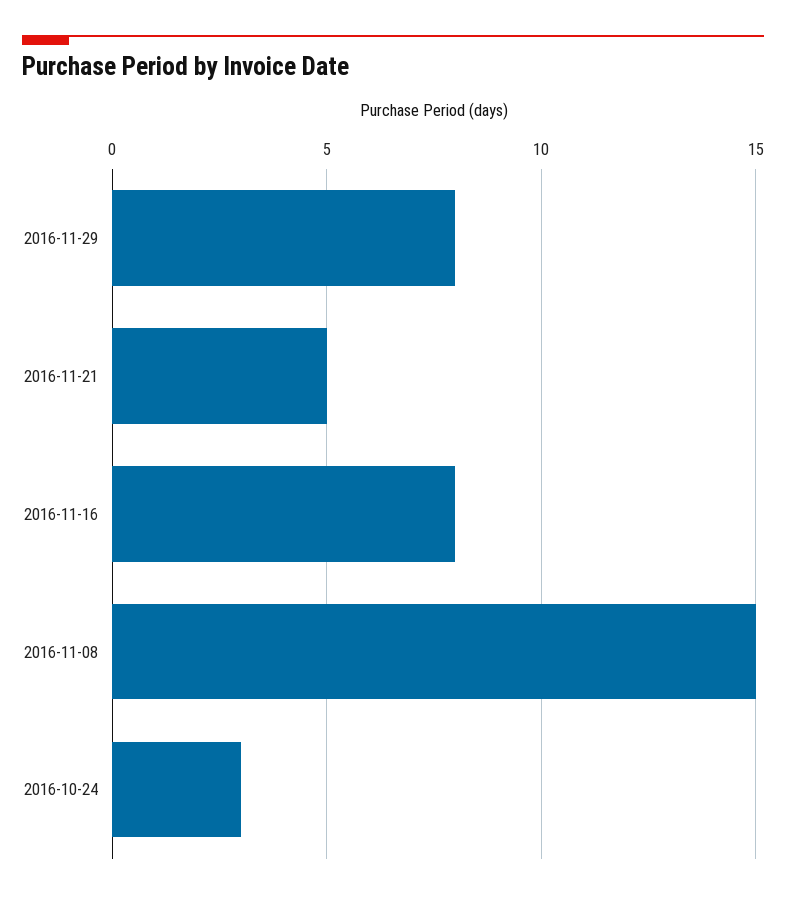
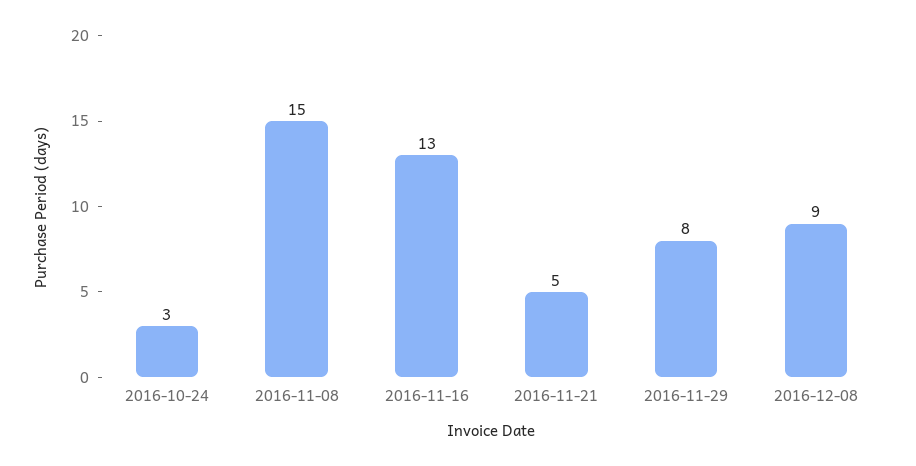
2016-11-16: 8 -> 13
2016-12-08: none -> 9

